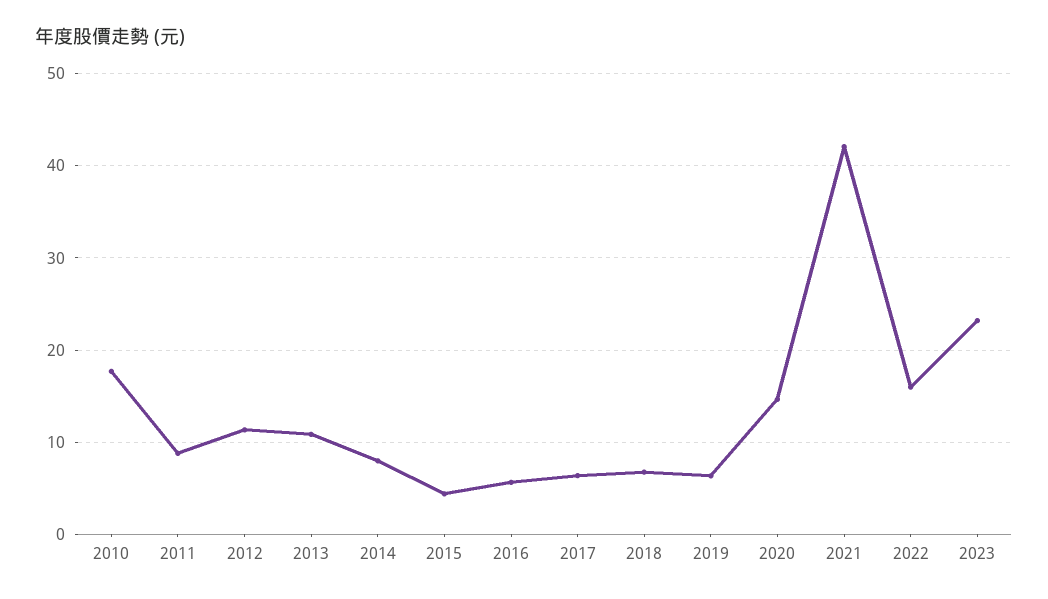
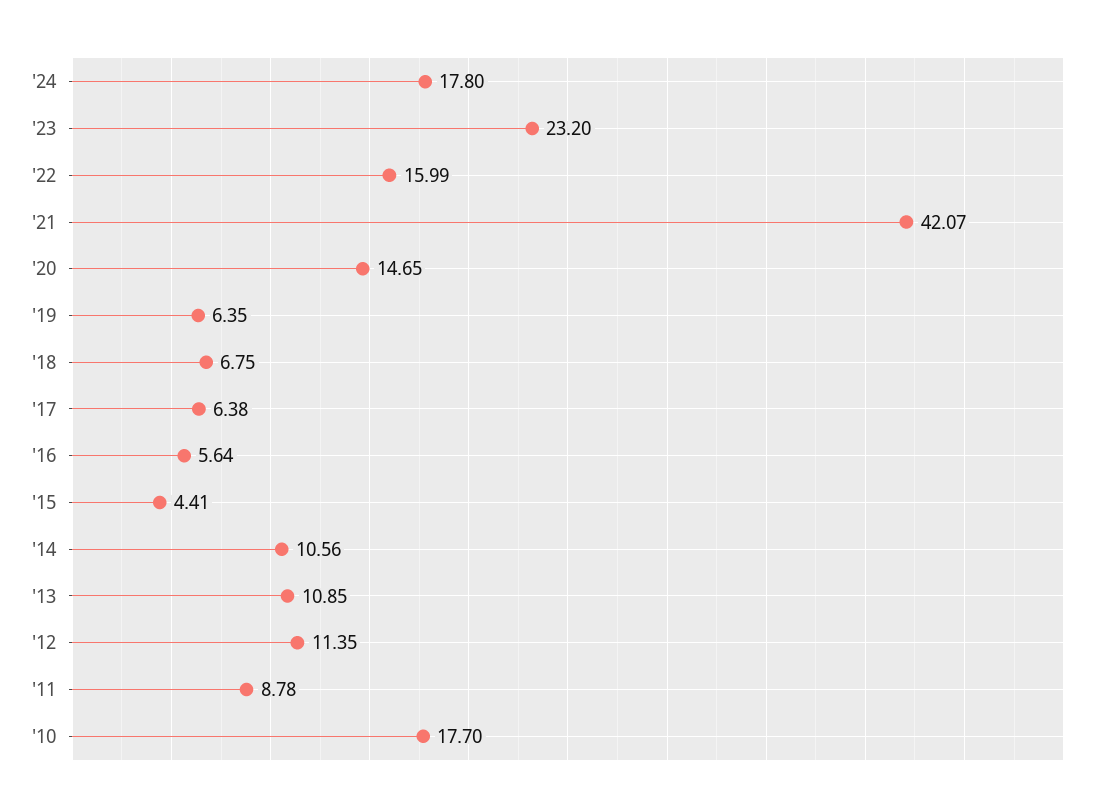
2014: 8 -> 10.56
'24: none -> 17.8

